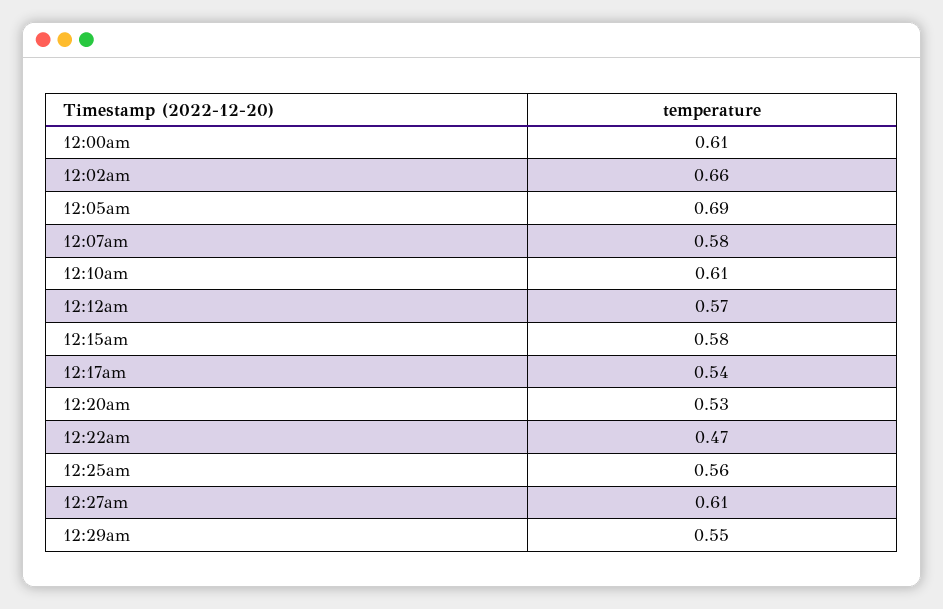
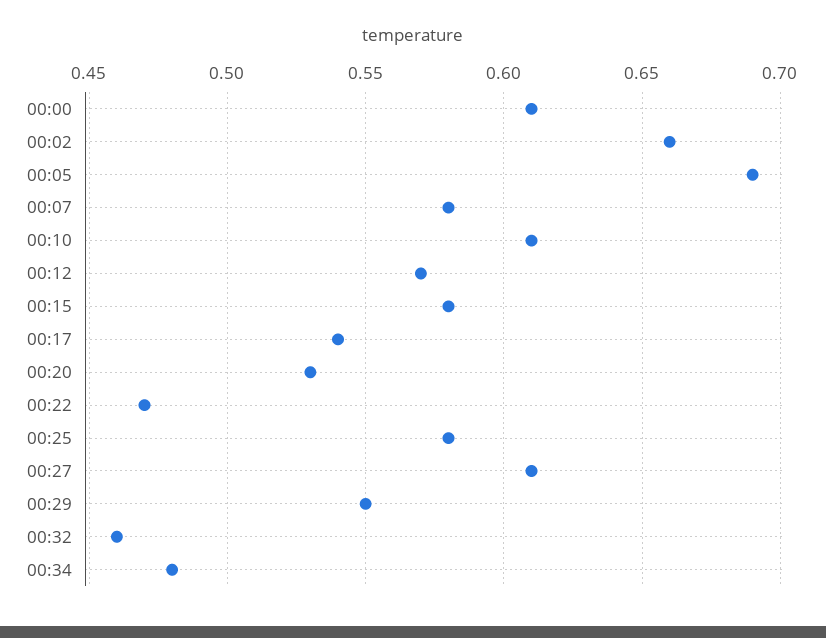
12:25am: 0.56 -> 0.58
00:32: none -> 0.46
00:34: none -> 0.48

